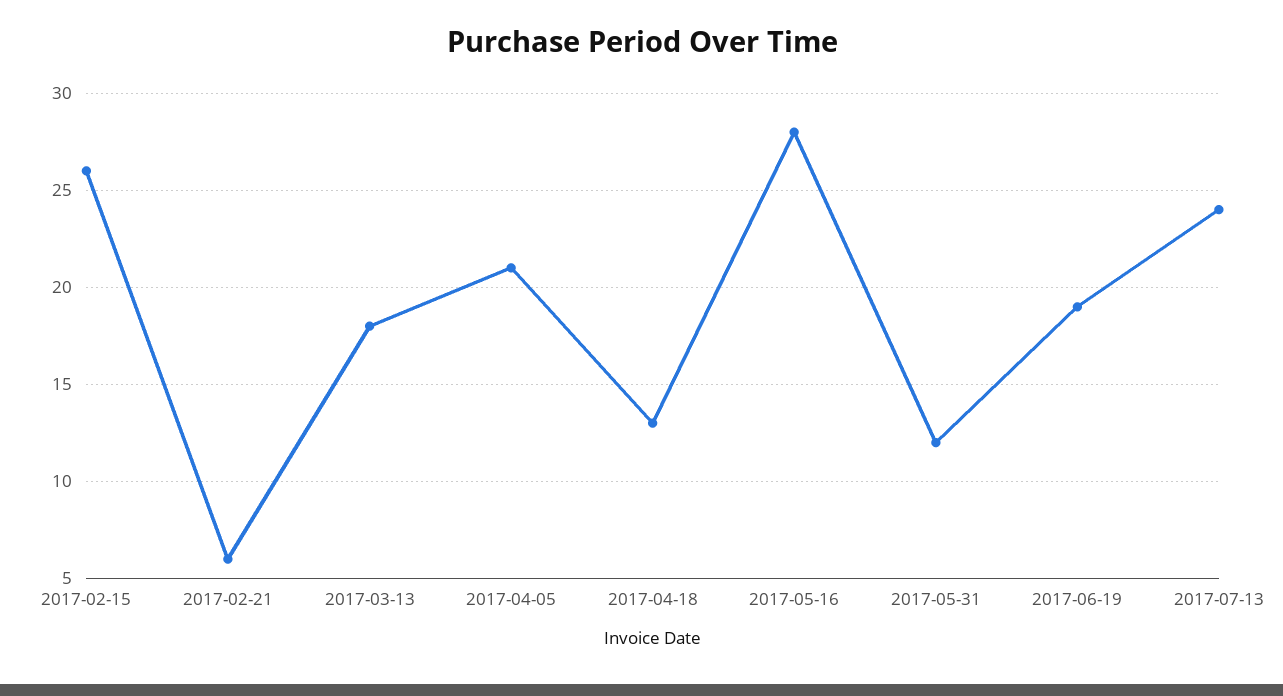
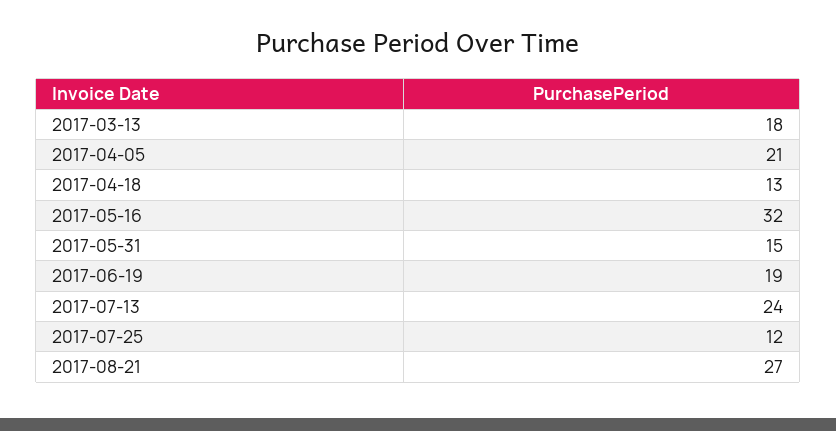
2017-02-15: 26 -> none
2017-02-21: 6 -> none
2017-05-16: 28 -> 32
2017-05-31: 12 -> 15
2017-07-25: none -> 12
2017-08-21: none -> 27

